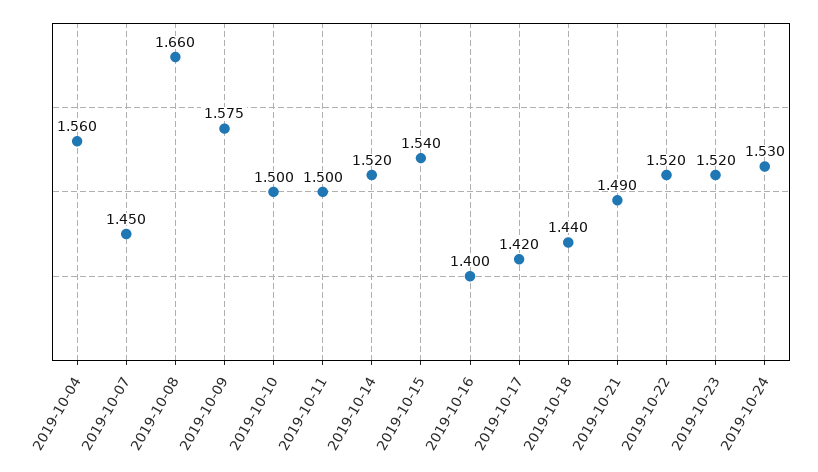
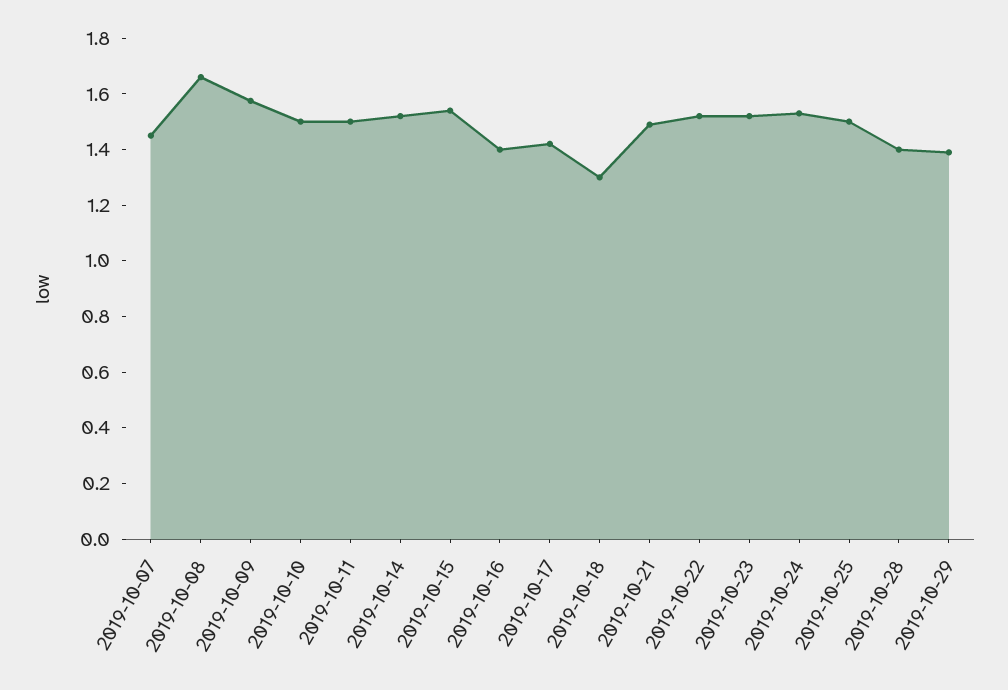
2019-10-04: 1.56 -> none
2019-10-18: 1.44 -> 1.3
2019-10-25: none -> 1.5
2019-10-28: none -> 1.4
2019-10-29: none -> 1.4

